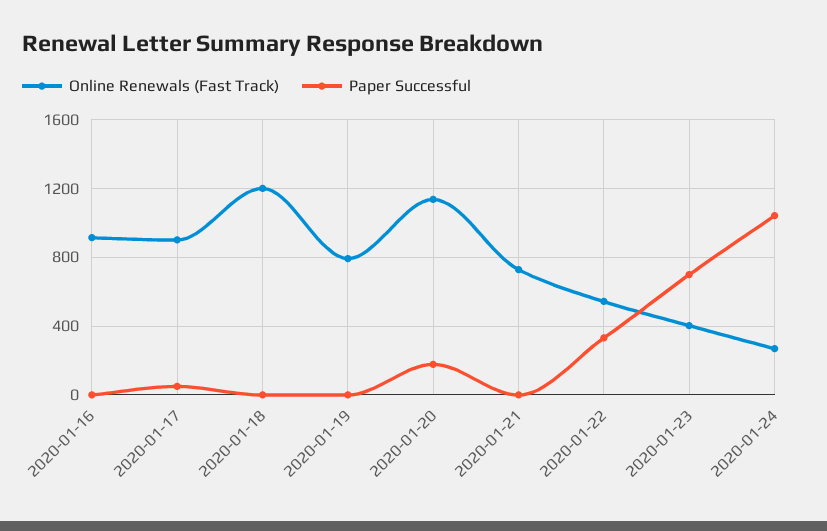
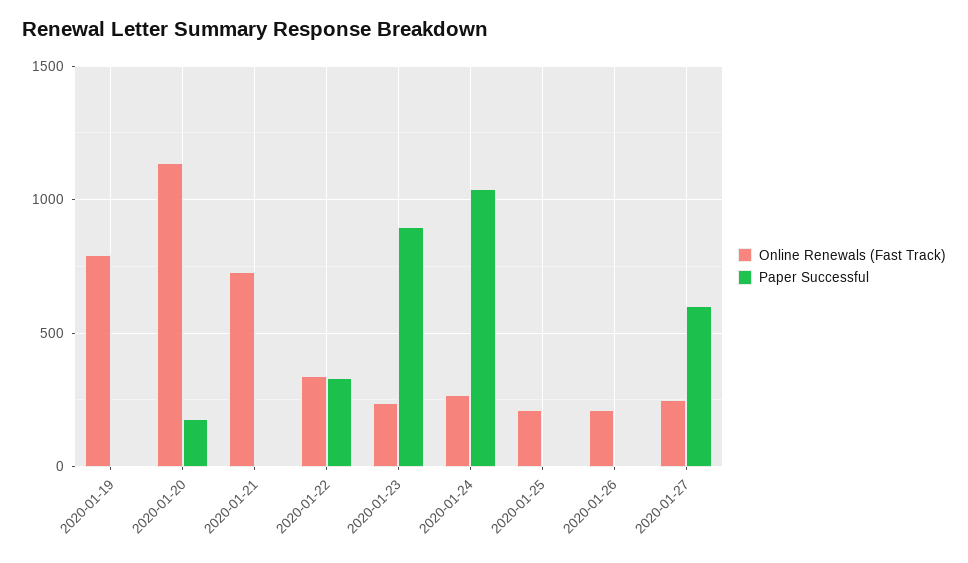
Online Renewals (Fast Track), 2020-01-16: 900 -> none
Paper Successful, 2020-01-16: 0 -> none
Online Renewals (Fast Track), 2020-01-17: 900 -> none
Paper Successful, 2020-01-17: 50 -> none
Online Renewals (Fast Track), 2020-01-18: 1200 -> none
Paper Successful, 2020-01-18: 0 -> none
Online Renewals (Fast Track), 2020-01-22: 550 -> 350
Online Renewals (Fast Track), 2020-01-23: 400 -> 250
Paper Successful, 2020-01-23: 700 -> 900
Online Renewals (Fast Track), 2020-01-25: none -> 200
Paper Successful, 2020-01-25: none -> 0
Online Renewals (Fast Track), 2020-01-26: none -> 200
Paper Successful, 2020-01-26: none -> 0
Online Renewals (Fast Track), 2020-01-27: none -> 250
Paper Successful, 2020-01-27: none -> 600

